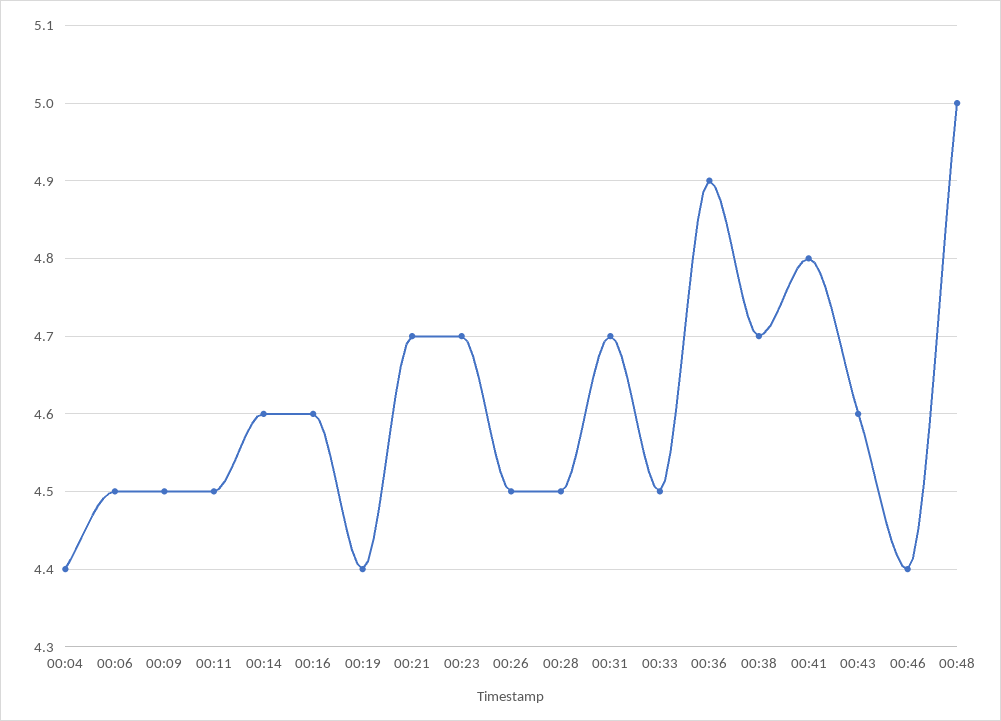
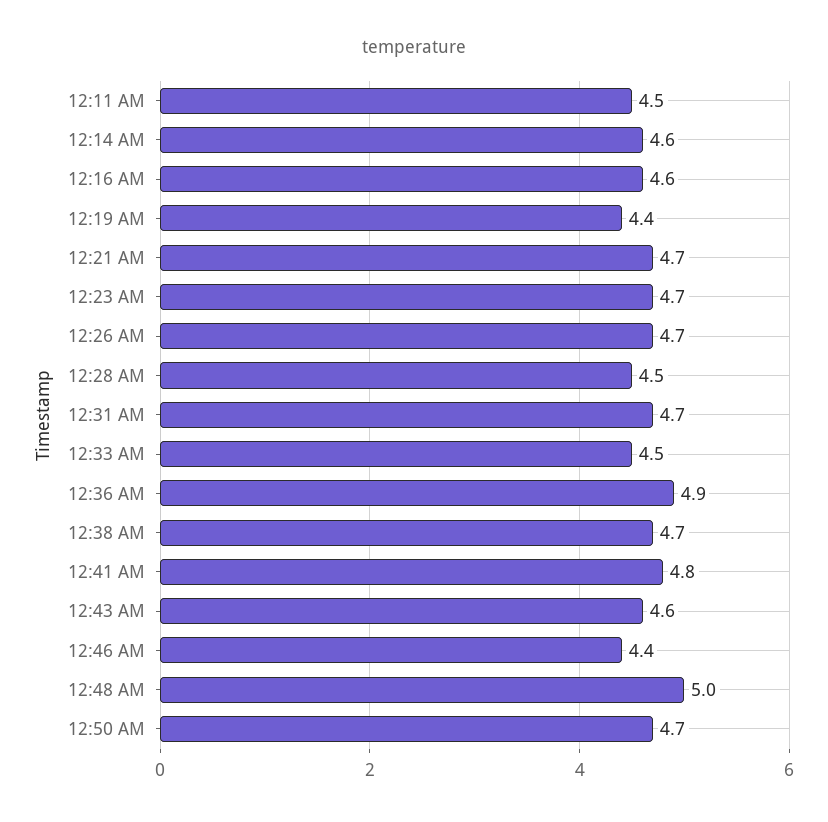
00:04: 4.4 -> none
00:06: 4.5 -> none
00:09: 4.5 -> none
00:26: 4.5 -> 4.7
12:50 AM: none -> 4.7

